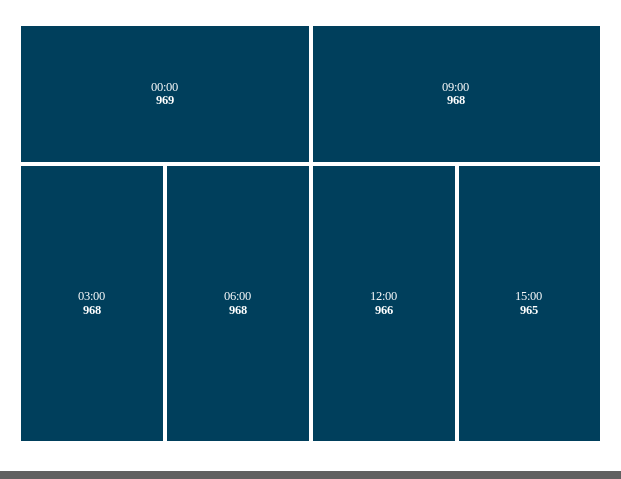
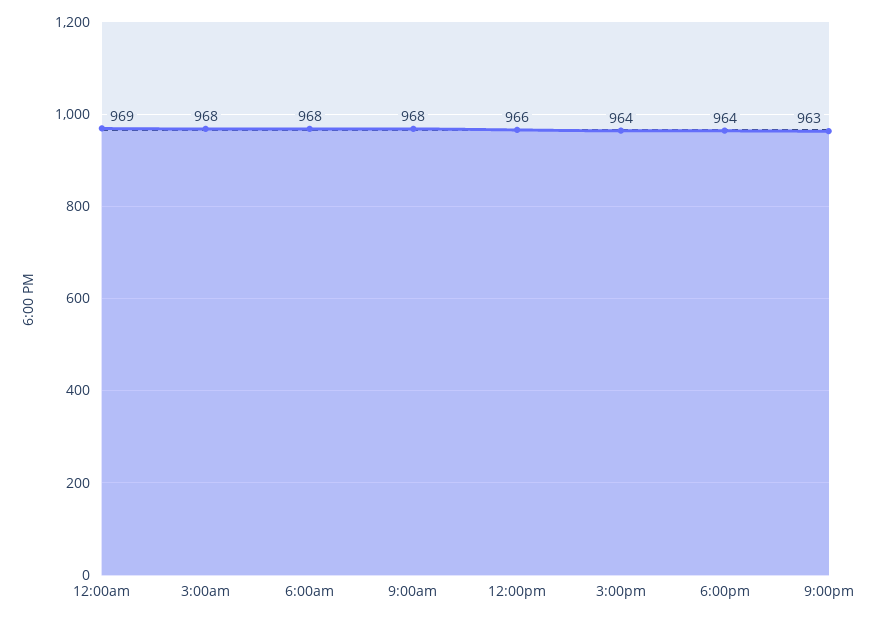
15:00: 965 -> 964
6:00pm: none -> 964
9:00pm: none -> 963

